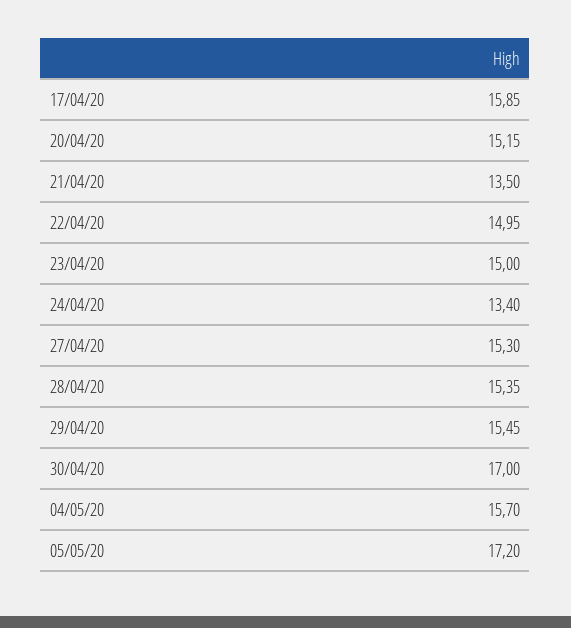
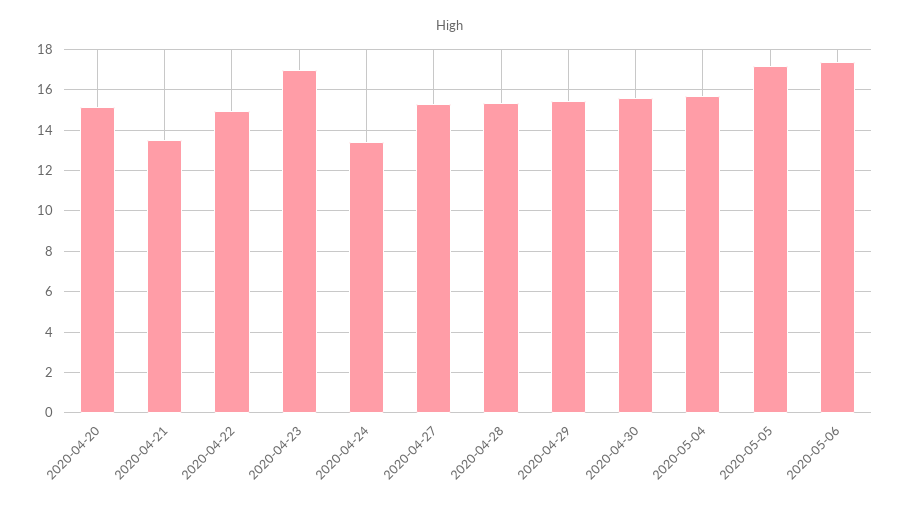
17/04/20: 15.85 -> none
23/04/20: 15 -> 17
30/04/20: 17 -> 15.5
2020-05-06: none -> 17.5

